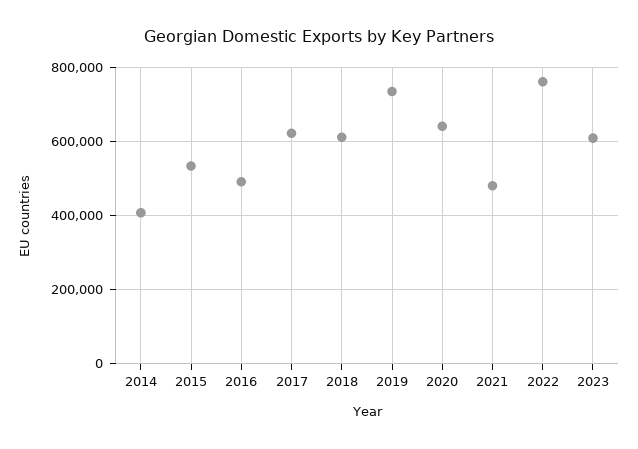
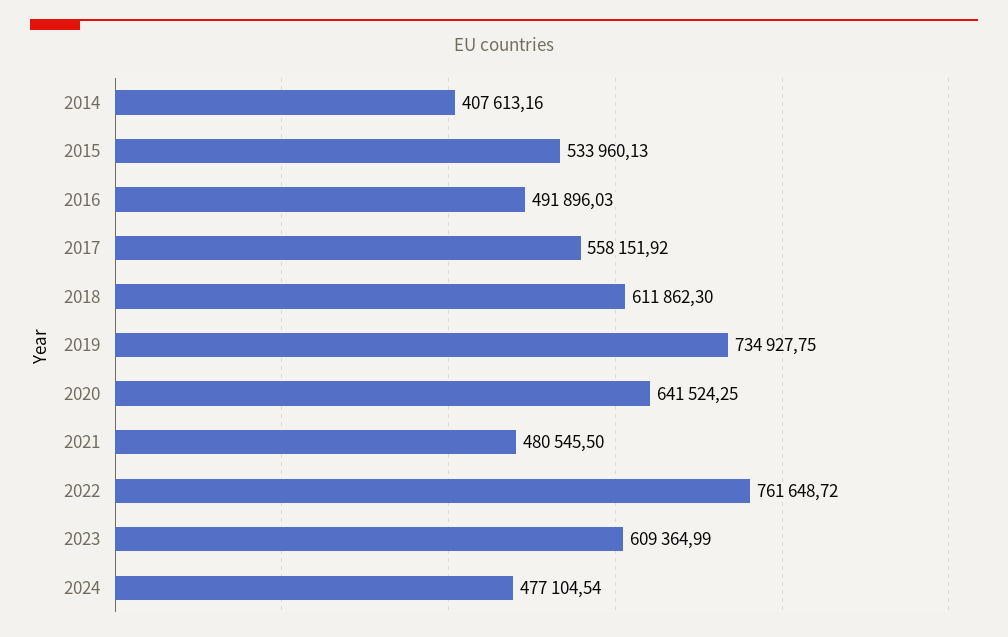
2017: 620000 -> 558151.92
2024: none -> 477104.54

